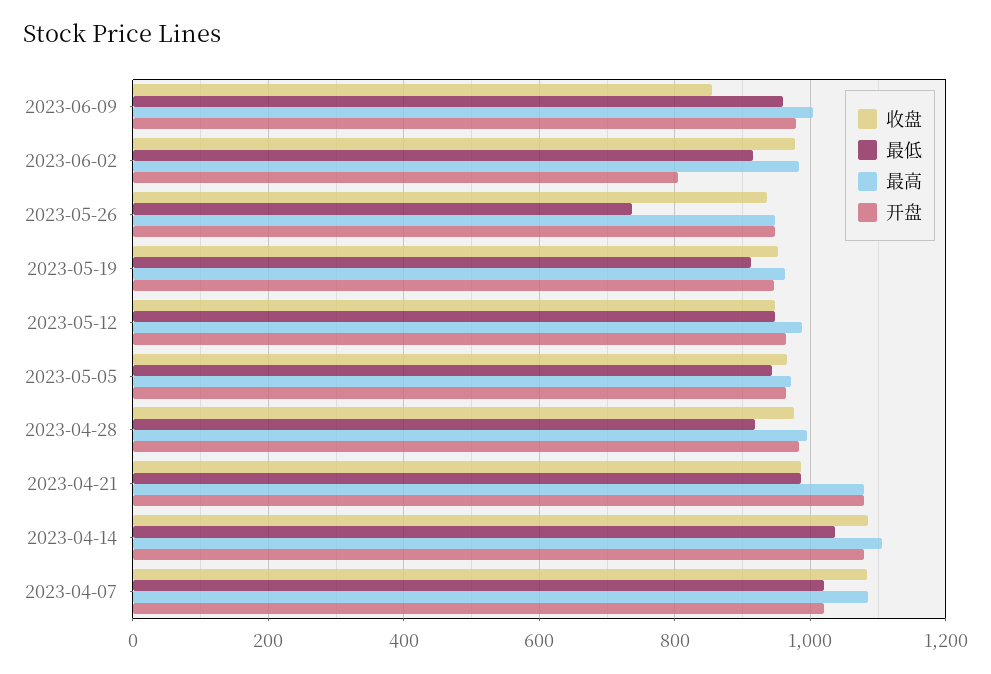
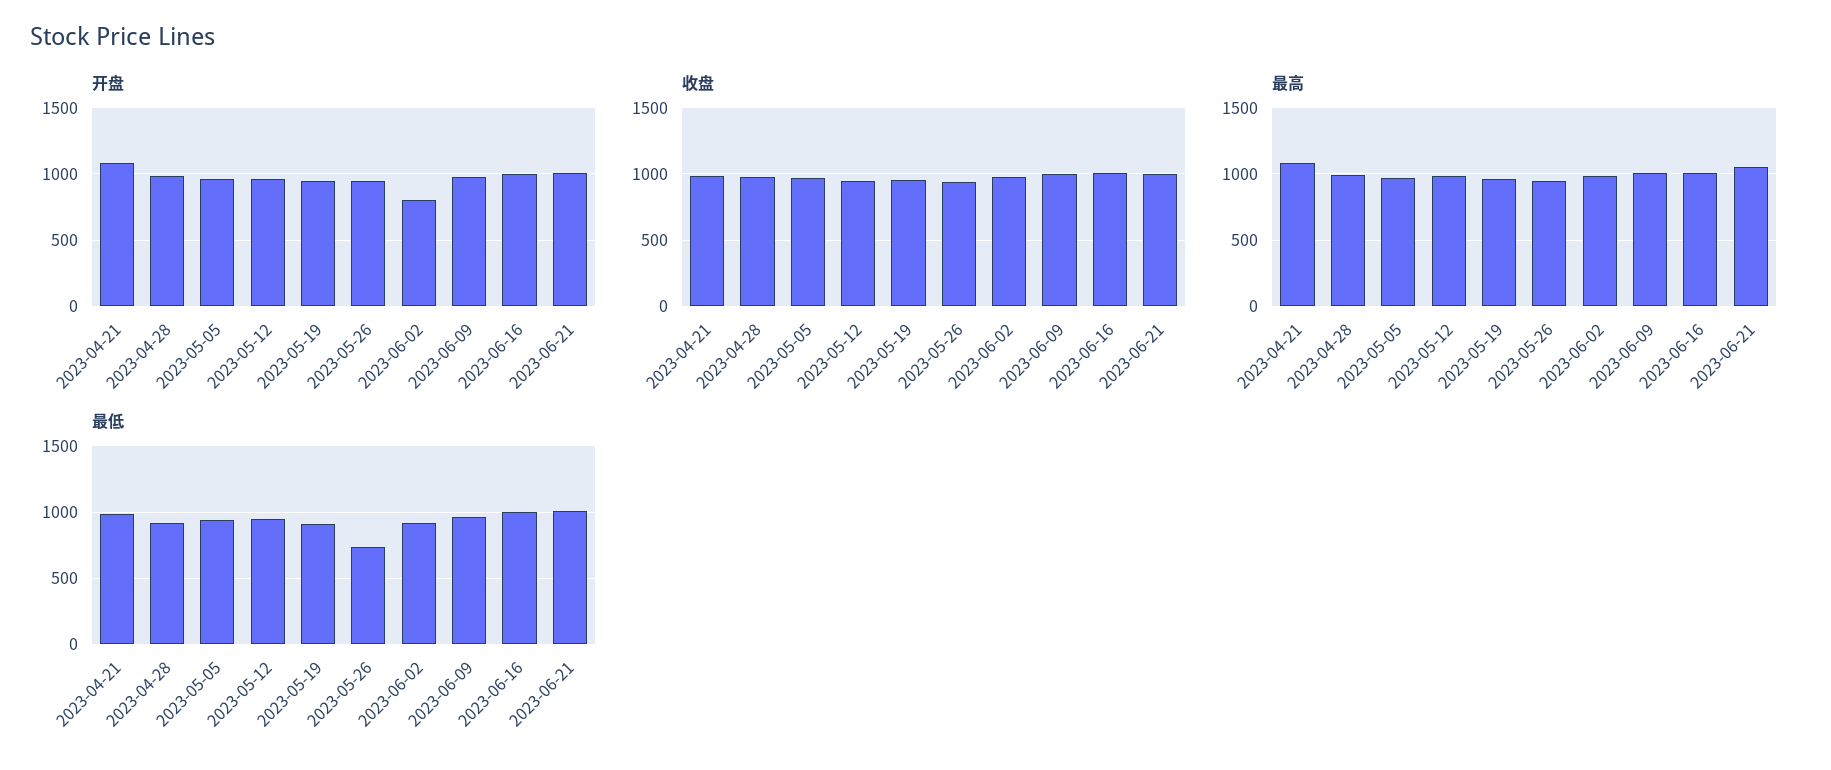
收盘, 2023-06-09: 860 -> 1000
收盘, 2023-04-14: 1080 -> none
最低, 2023-04-14: 1040 -> none
最高, 2023-04-14: 1100 -> none
开盘, 2023-04-14: 1080 -> none
收盘, 2023-04-07: 1080 -> none
最低, 2023-04-07: 1020 -> none
最高, 2023-04-07: 1080 -> none
开盘, 2023-04-07: 1020 -> none
开盘, 2023-06-16: none -> 1000
开盘, 2023-06-21: none -> 1000
收盘, 2023-06-16: none -> 1000
收盘, 2023-06-21: none -> 1000
最高, 2023-06-16: none -> 1000
最高, 2023-06-21: none -> 1050
最低, 2023-06-16: none -> 1000
最低, 2023-06-21: none -> 1000

